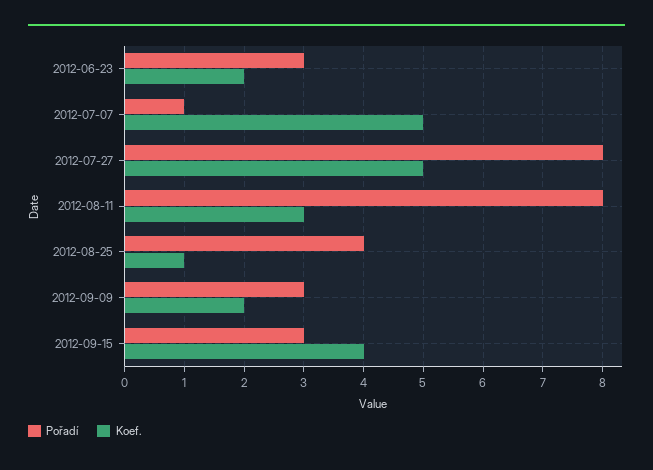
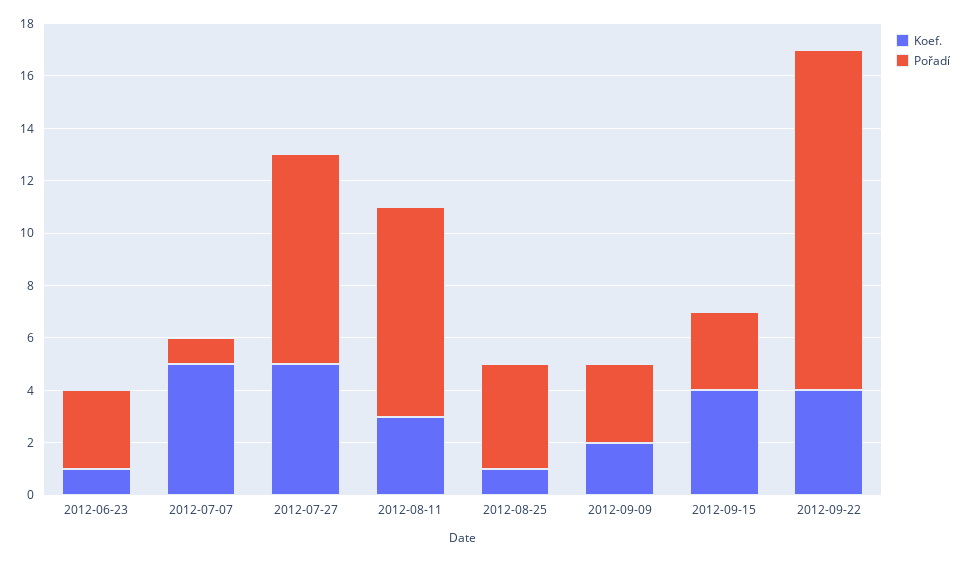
Koef., 2012-06-23: 2 -> 1
Koef., 2012-09-22: none -> 4
Pořadí, 2012-09-22: none -> 13

